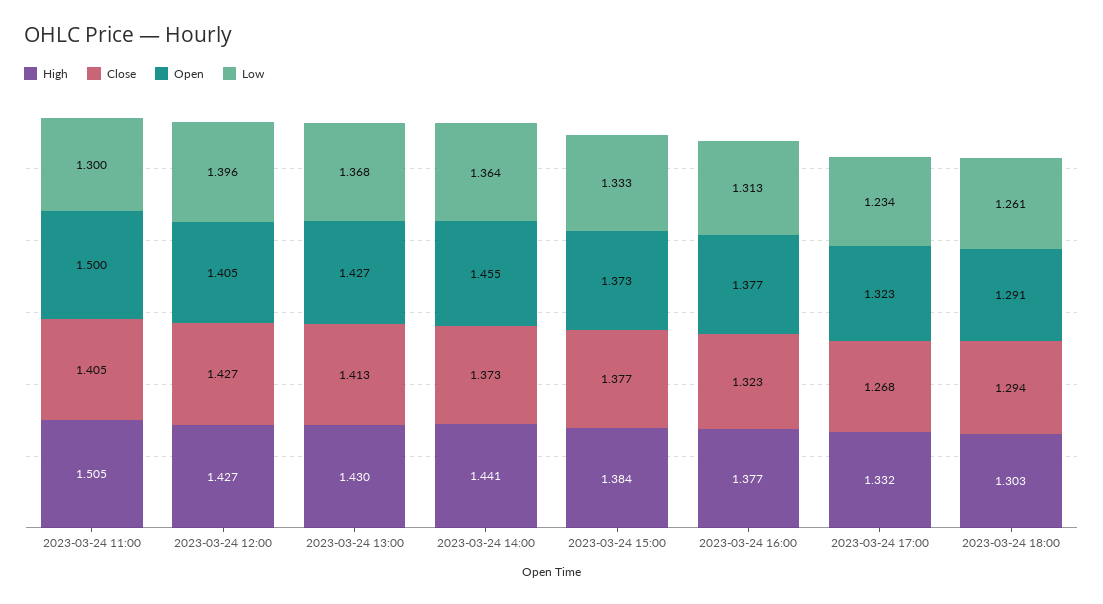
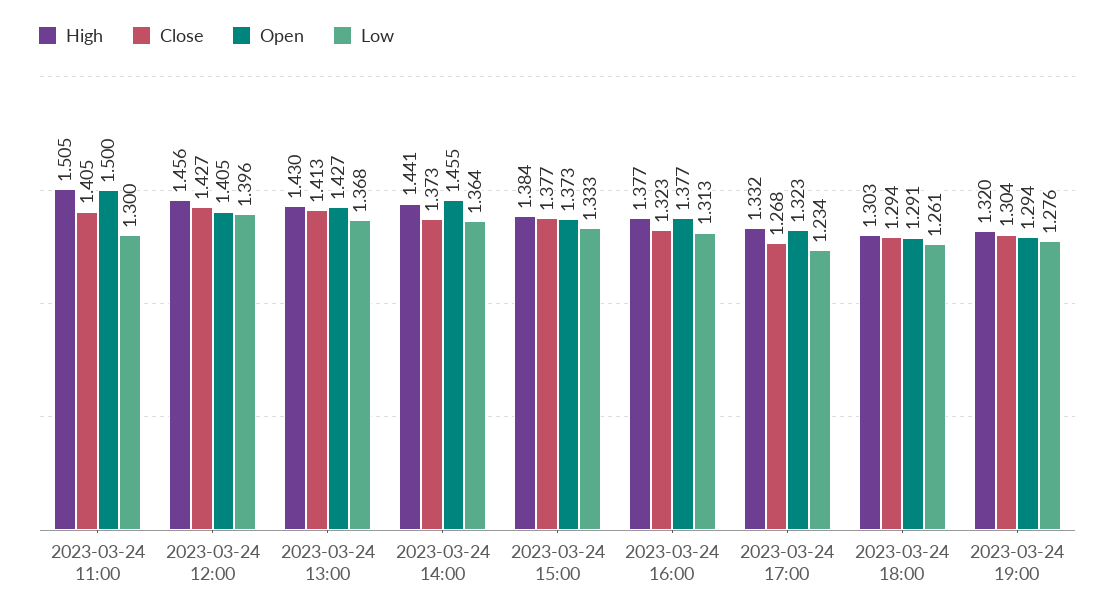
High, 2023-03-24 12:00: 1.427 -> 1.456
High, 2023-03-24 19:00: none -> 1.32
Close, 2023-03-24 19:00: none -> 1.304
Open, 2023-03-24 19:00: none -> 1.294
Low, 2023-03-24 19:00: none -> 1.276

